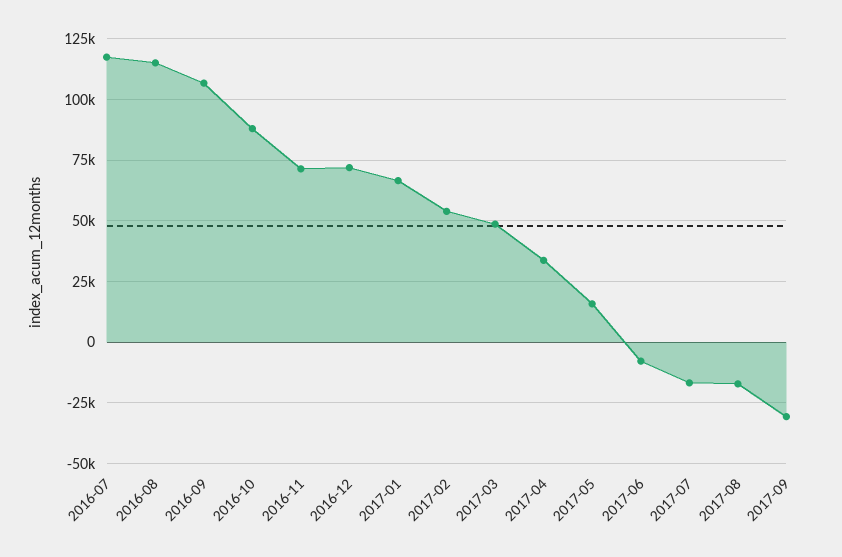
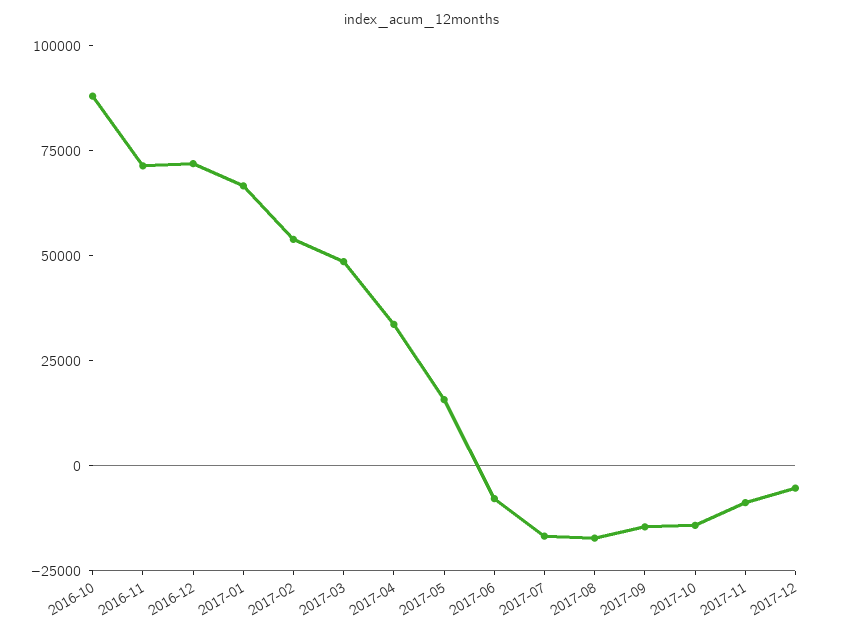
2016-07: 117500 -> none
2016-08: 115000 -> none
2016-09: 107500 -> none
2017-09: -30000 -> -15000
2017-10: none -> -15000
2017-11: none -> -10000
2017-12: none -> -5000

